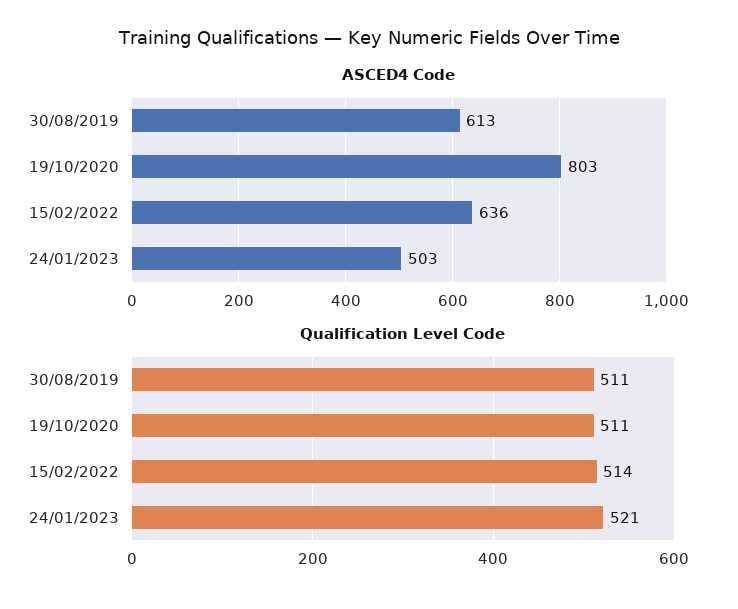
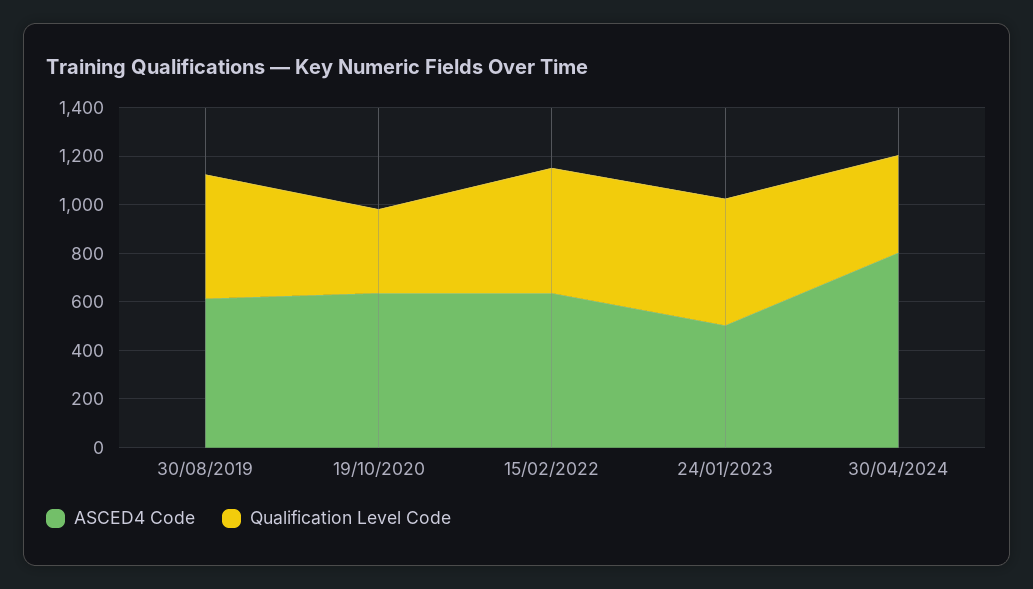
ASCED4 Code, 19/10/2020: 803 -> 650
Qualification Level Code, 19/10/2020: 511 -> 350
ASCED4 Code, 30/04/2024: none -> 800
Qualification Level Code, 30/04/2024: none -> 400

